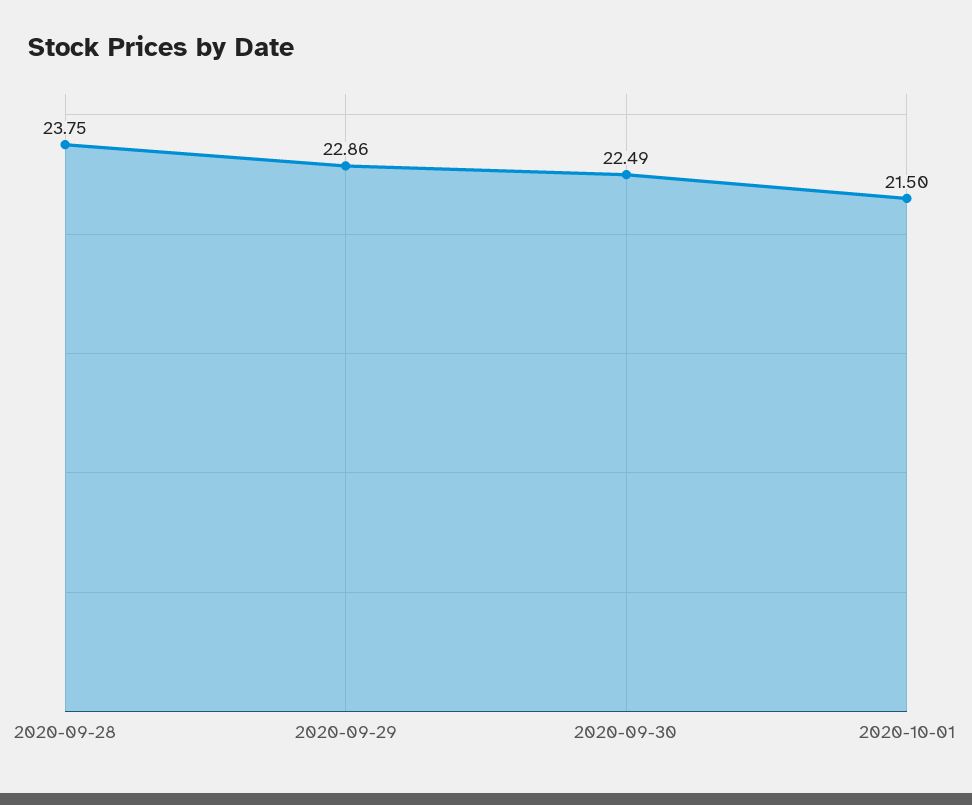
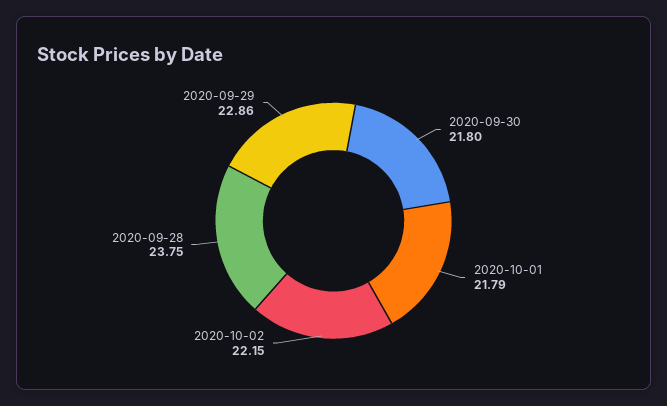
2020-09-30: 22.49 -> 21.8
2020-10-01: 21.5 -> 21.79
2020-10-02: none -> 22.15

